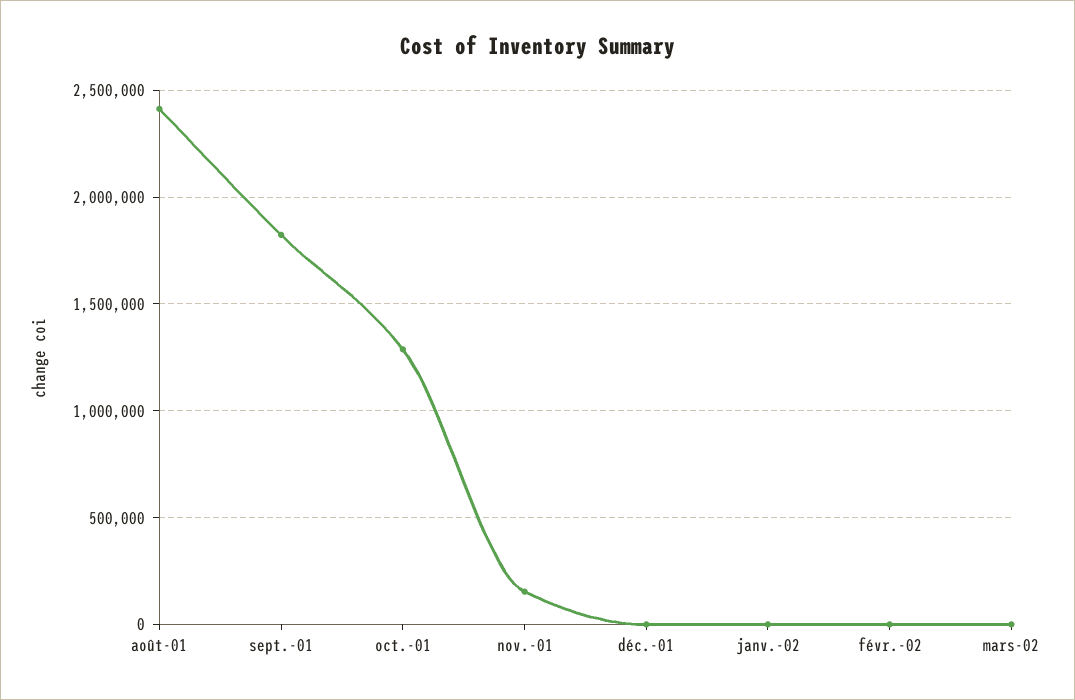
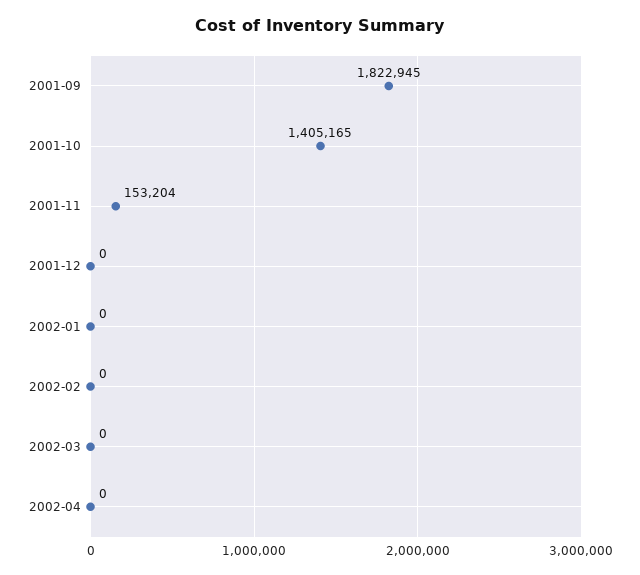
août-01: 2400000 -> none
oct.-01: 1300000 -> 1405165
2002-04: none -> 0

